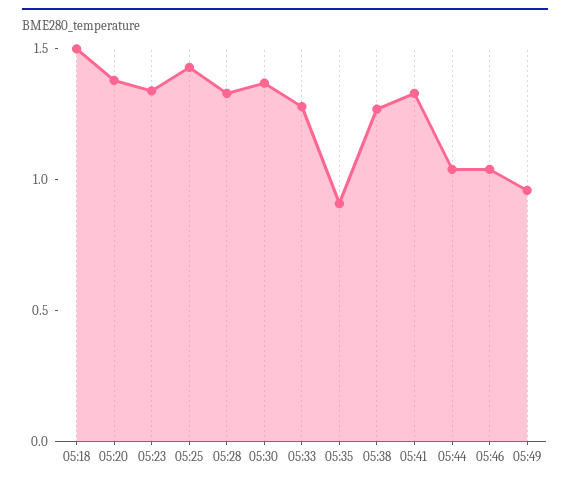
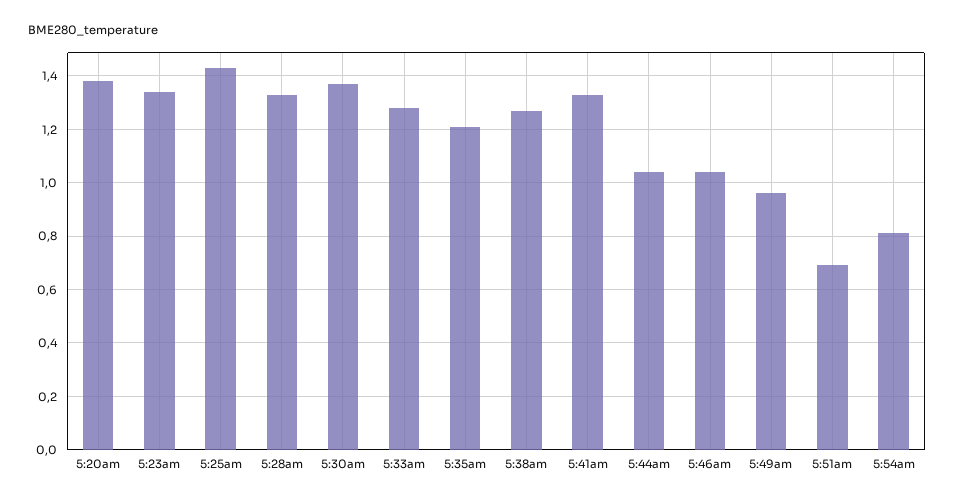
05:18: 1.5 -> none
05:35: 0.9 -> 1.2
5:51am: none -> 0.7
5:54am: none -> 0.8

